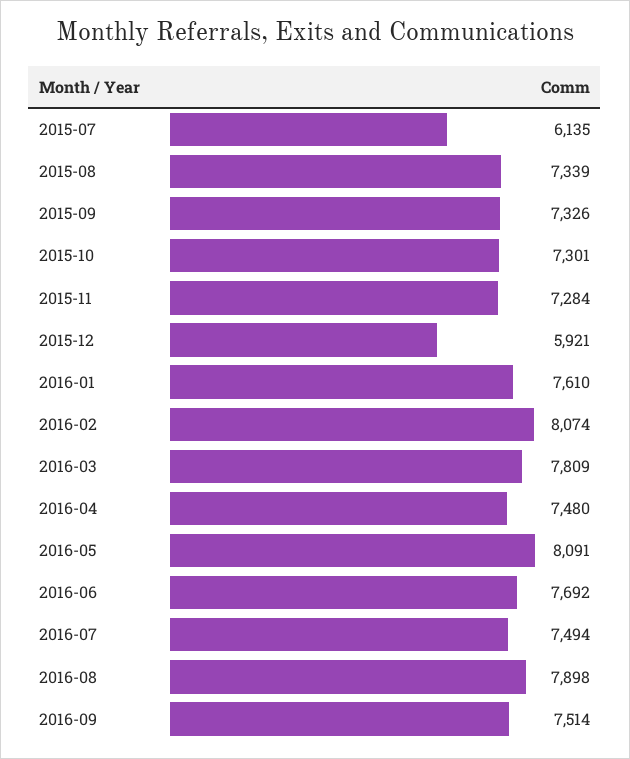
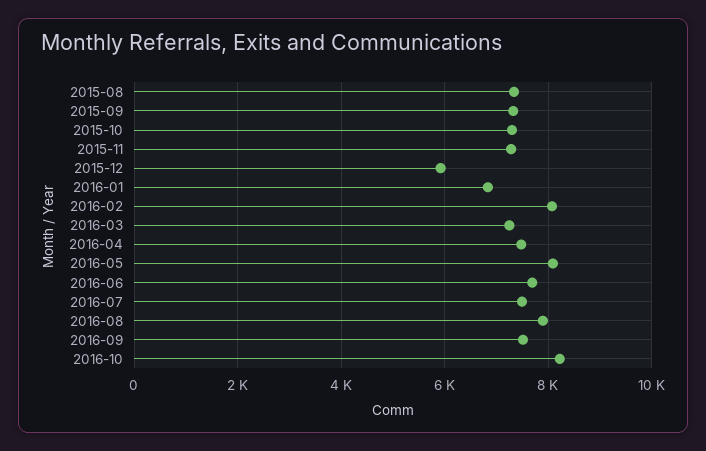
2015-07: 6135 -> none
2016-01: 7610 -> 6800
2016-03: 7809 -> 7200
2016-10: none -> 8200

